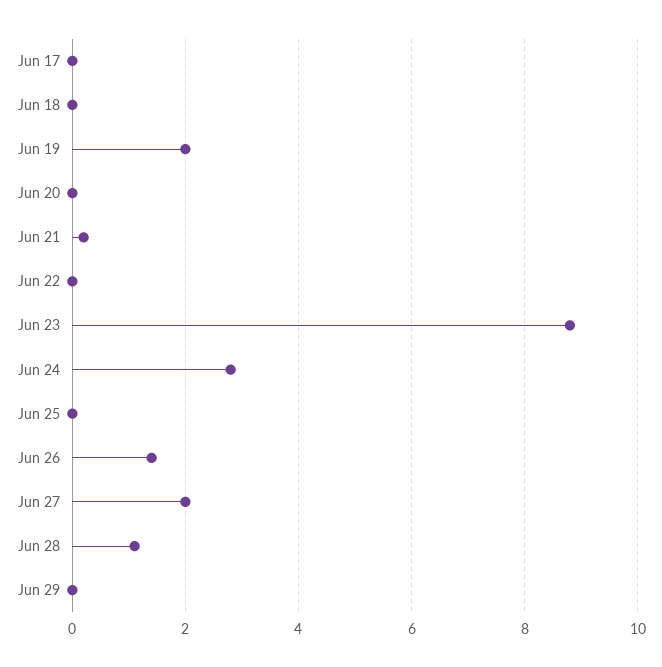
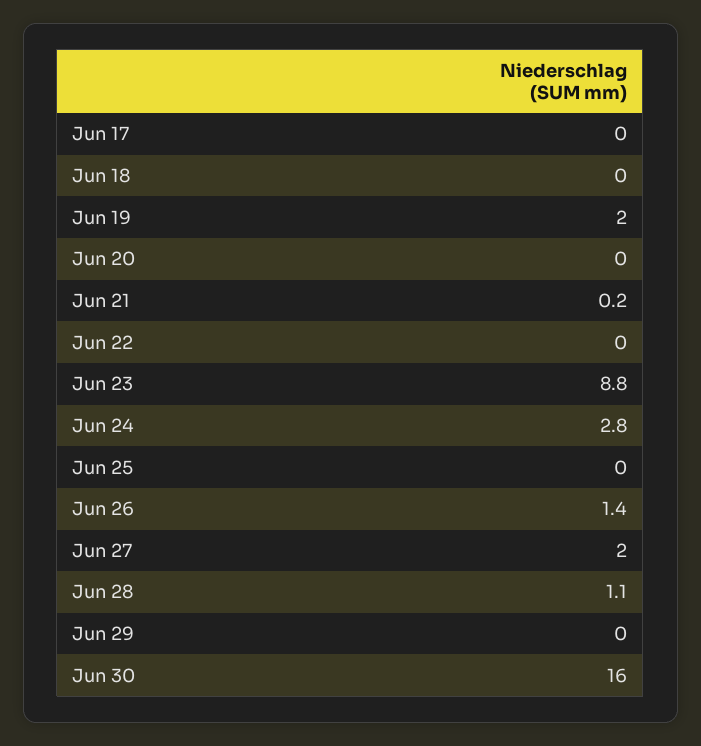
Jun 30: none -> 16

